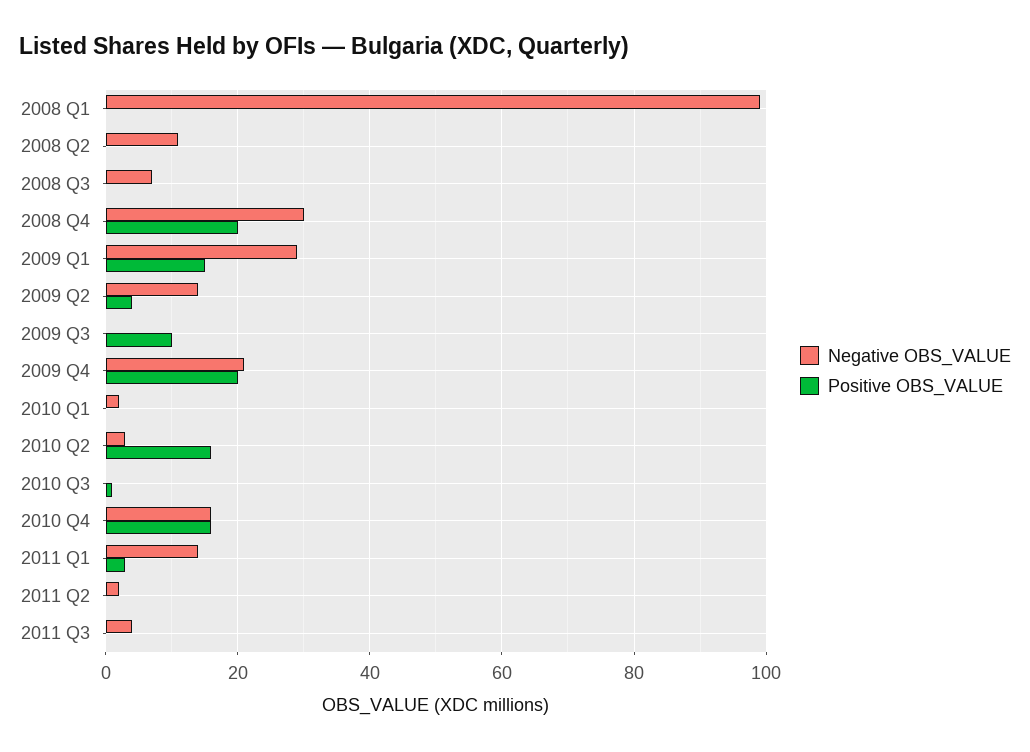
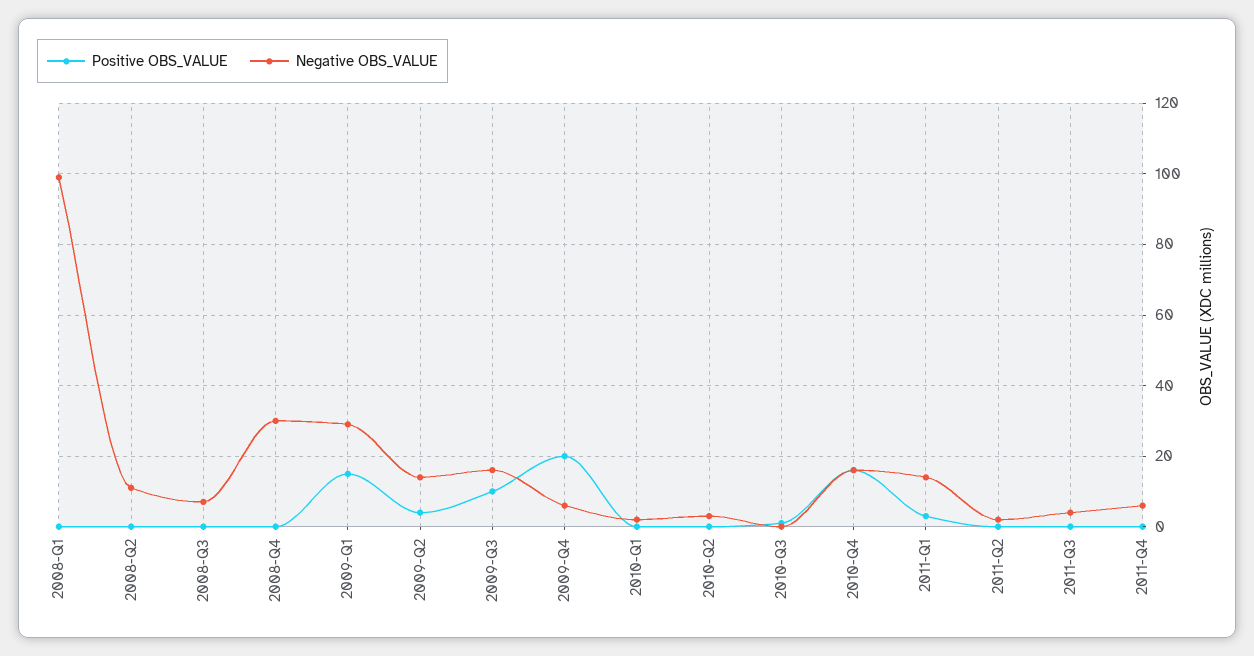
Positive OBS_VALUE, 2008 Q4: 20 -> 0
Negative OBS_VALUE, 2009 Q3: 0 -> 15
Negative OBS_VALUE, 2009 Q4: 20 -> 5
Positive OBS_VALUE, 2010 Q2: 15 -> 0
Positive OBS_VALUE, 2011-Q4: none -> 0
Negative OBS_VALUE, 2011-Q4: none -> 5

